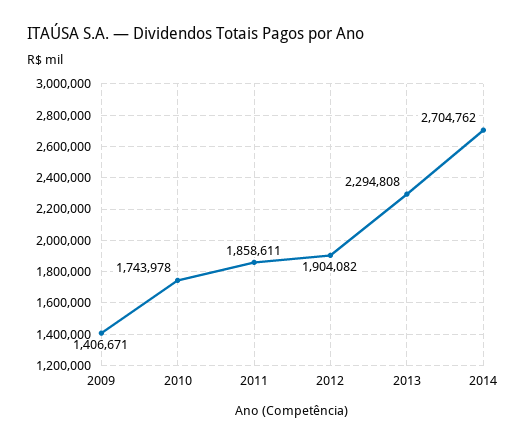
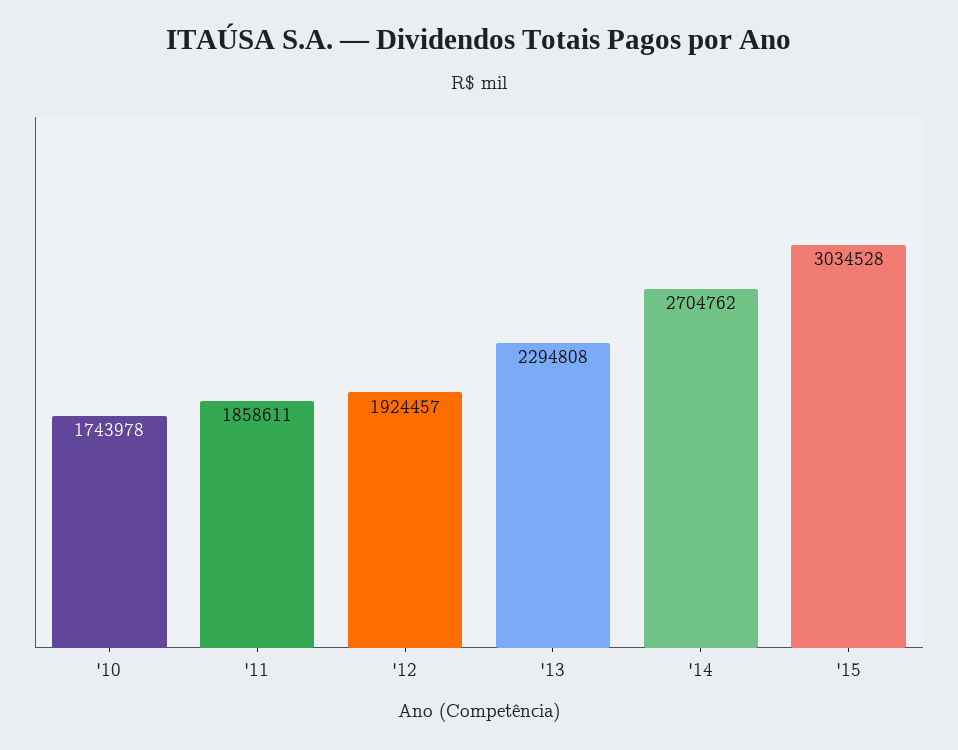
2009: 1406671 -> none
2012: 1904082 -> 1924457
'15: none -> 3034528

